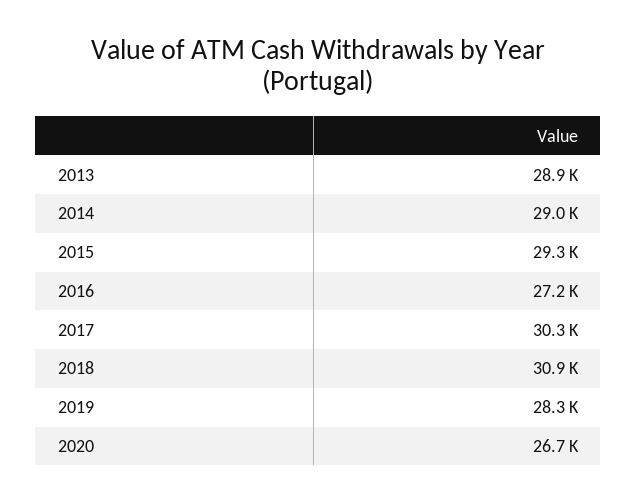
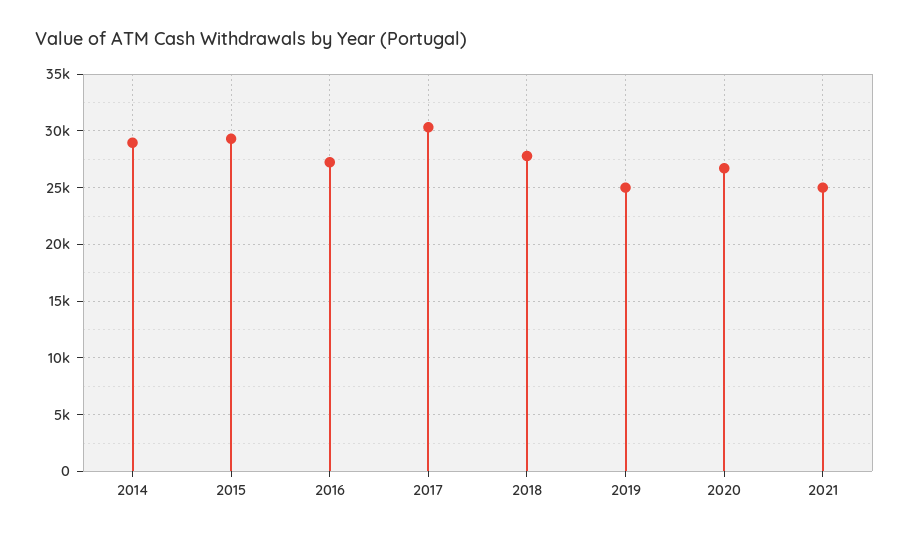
2013: 28900 -> none
2018: 30900 -> 28000
2019: 28300 -> 25000
2021: none -> 25000

